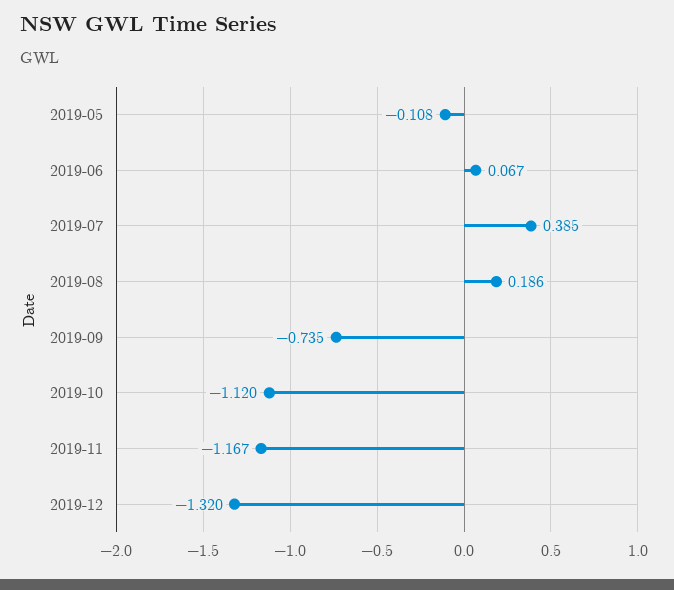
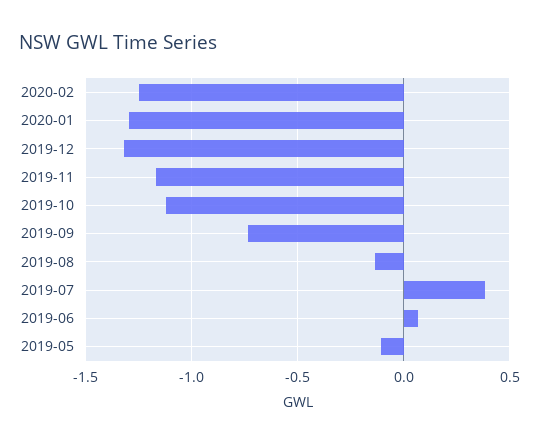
2019-08: 0.186 -> -0.15
2020-02: none -> -1.25
2020-01: none -> -1.3

